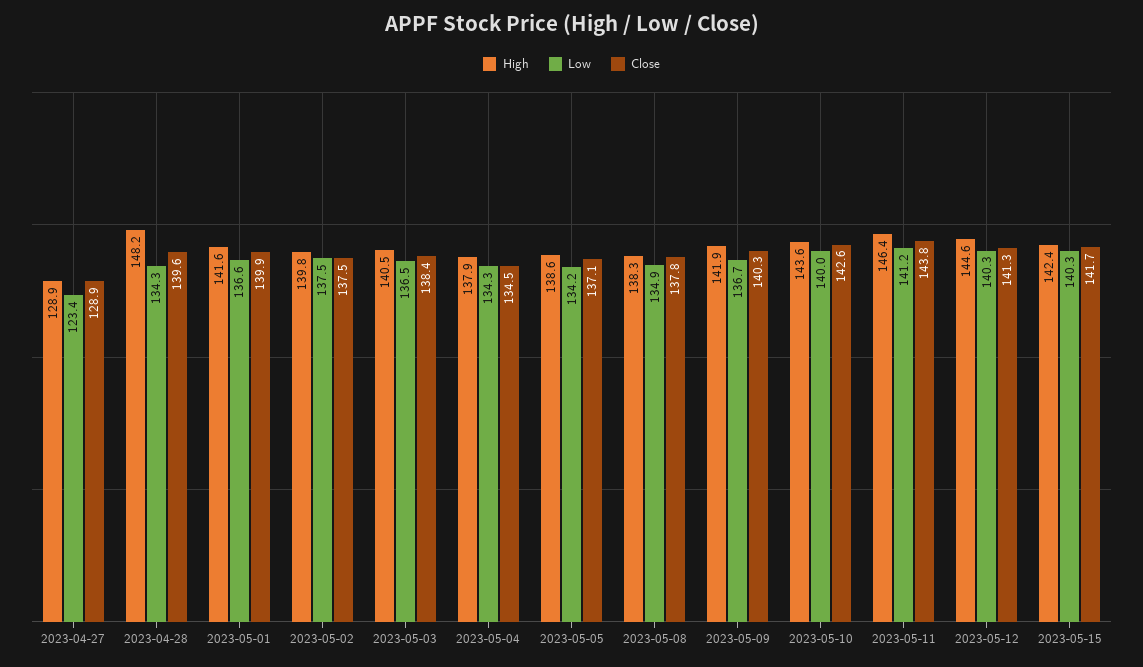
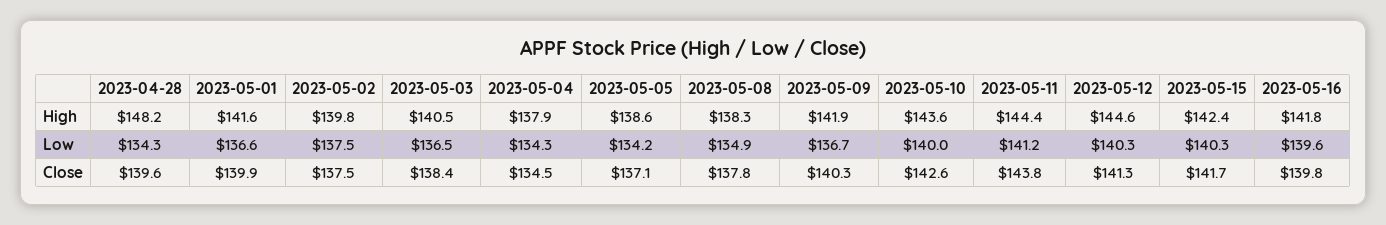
High, 2023-04-27: 128.9 -> none
Low, 2023-04-27: 123.4 -> none
Close, 2023-04-27: 128.9 -> none
High, 2023-05-11: 146.4 -> 144.4
High, 2023-05-16: none -> 141.8
Low, 2023-05-16: none -> 139.6
Close, 2023-05-16: none -> 139.8

